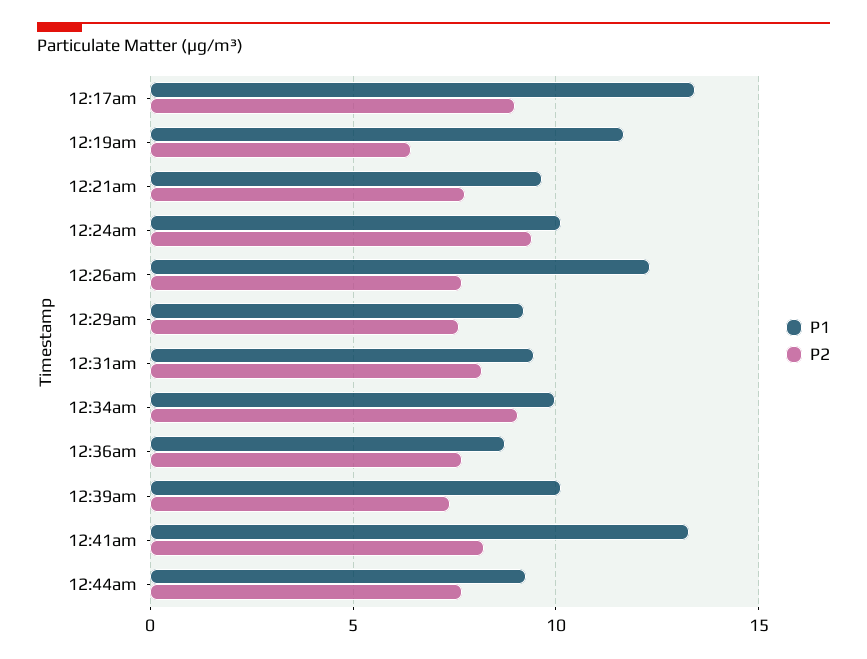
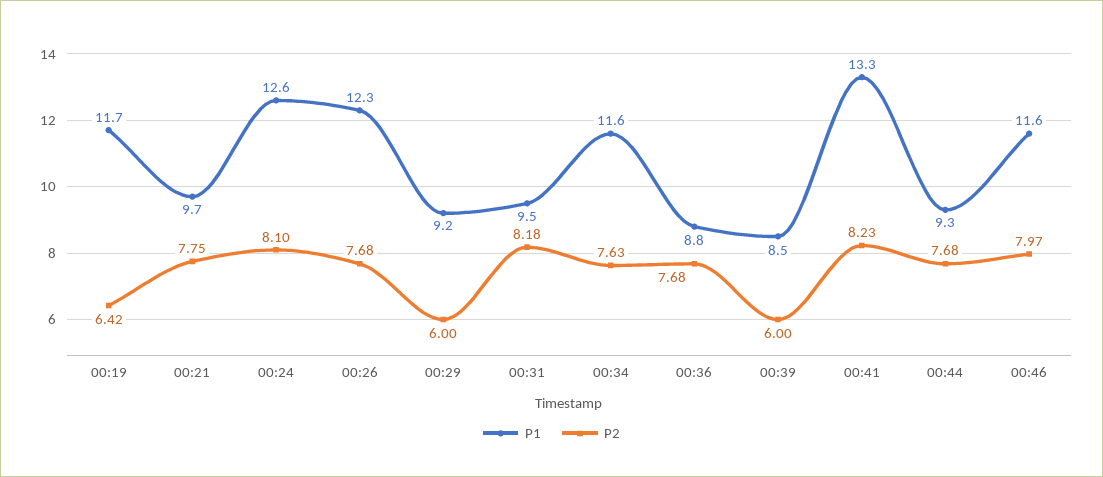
P1, 12:17am: 13.5 -> none
P2, 12:17am: 9 -> none
P1, 12:24am: 10 -> 12.6
P2, 12:24am: 9.5 -> 8.1
P2, 12:29am: 7.5 -> 6
P1, 12:34am: 10 -> 11.6
P2, 12:34am: 9 -> 7.63
P1, 12:39am: 10 -> 8.5
P2, 12:39am: 7.5 -> 6
P1, 00:46: none -> 11.6
P2, 00:46: none -> 7.97

